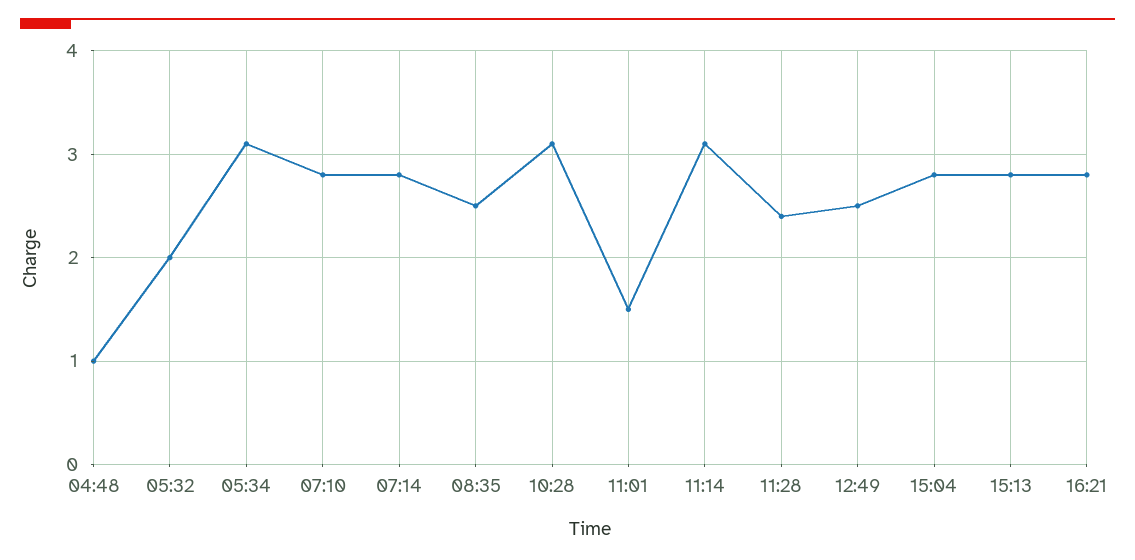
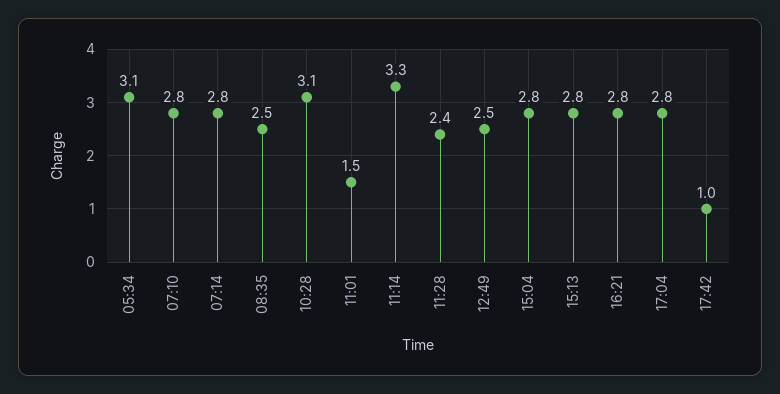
04:48: 1 -> none
05:32: 2 -> none
11:14: 3.1 -> 3.3
17:04: none -> 2.8
17:42: none -> 1

